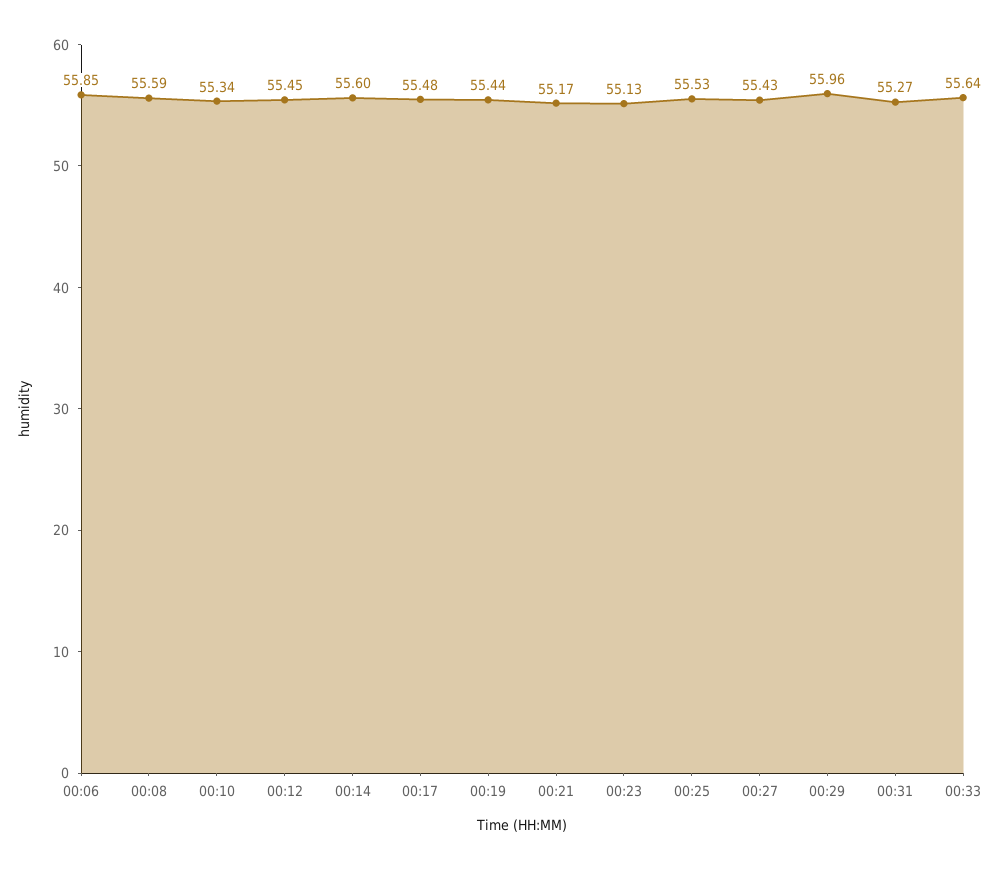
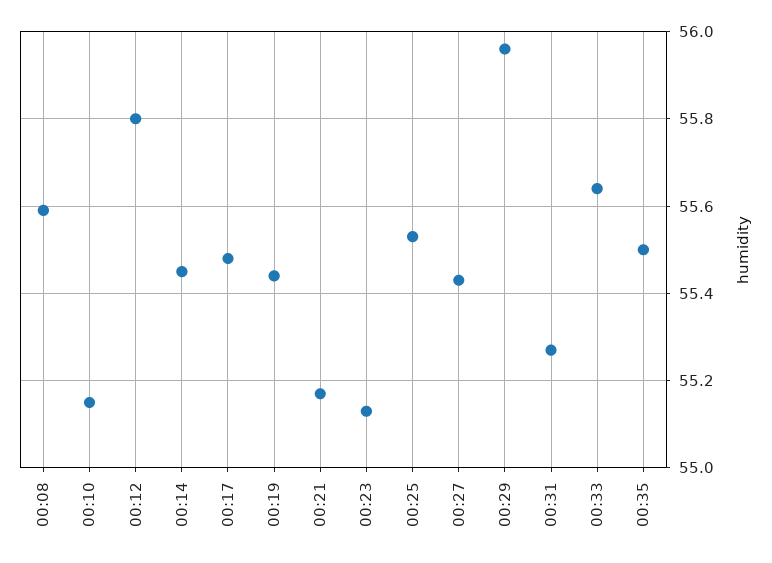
00:06: 55.85 -> none
00:10: 55.34 -> 55.15
00:12: 55.45 -> 55.8
00:14: 55.6 -> 55.45
00:35: none -> 55.5

